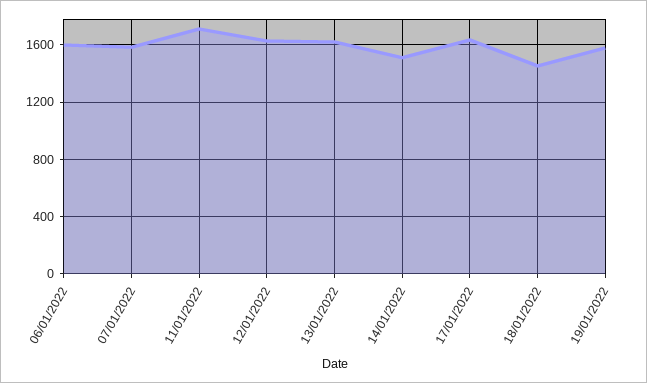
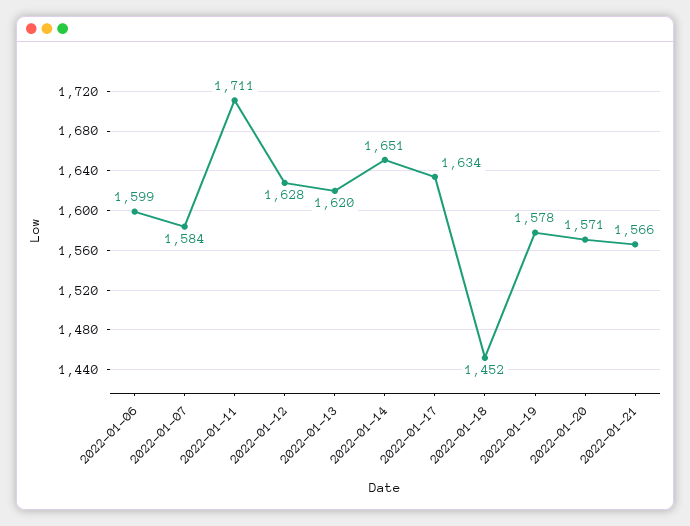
14/01/2022: 1500 -> 1651
2022-01-20: none -> 1571
2022-01-21: none -> 1566

